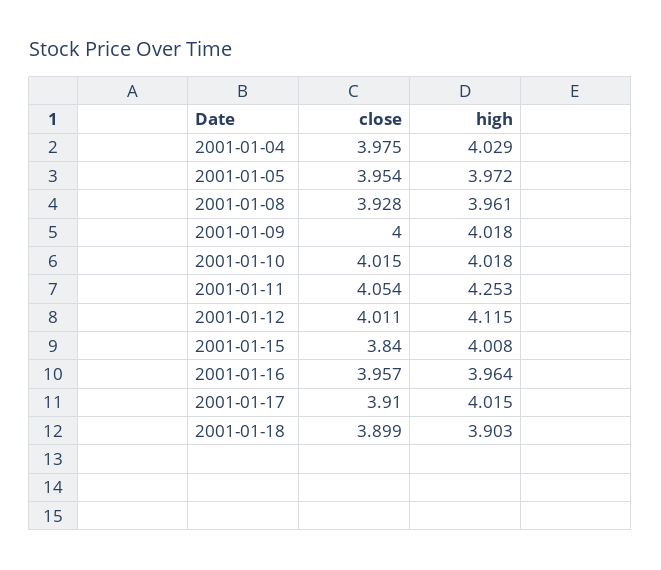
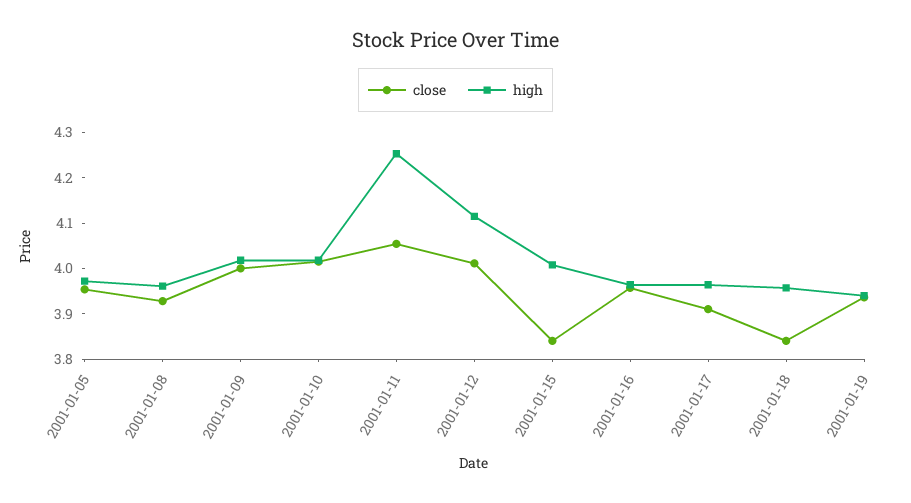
close, 2001-01-04: 3.975 -> none
high, 2001-01-04: 4.029 -> none
high, 2001-01-17: 4.015 -> 3.96
close, 2001-01-18: 3.899 -> 3.84
high, 2001-01-18: 3.903 -> 3.96
close, 2001-01-19: none -> 3.94
high, 2001-01-19: none -> 3.94

